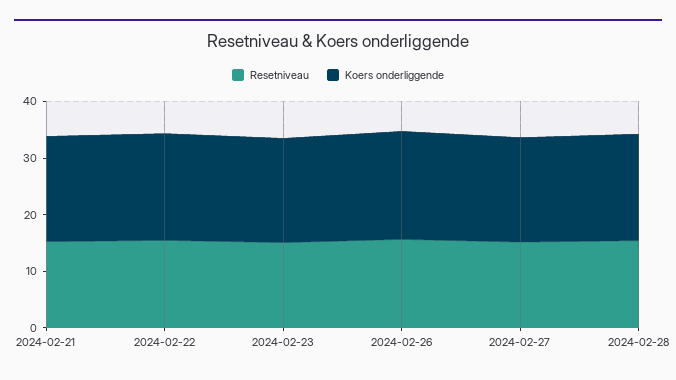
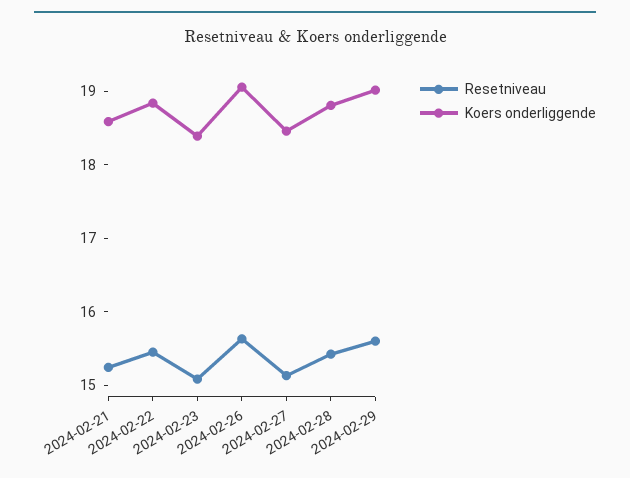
Resetniveau, 2024-02-29: none -> 15.6
Koers onderliggende, 2024-02-29: none -> 19

